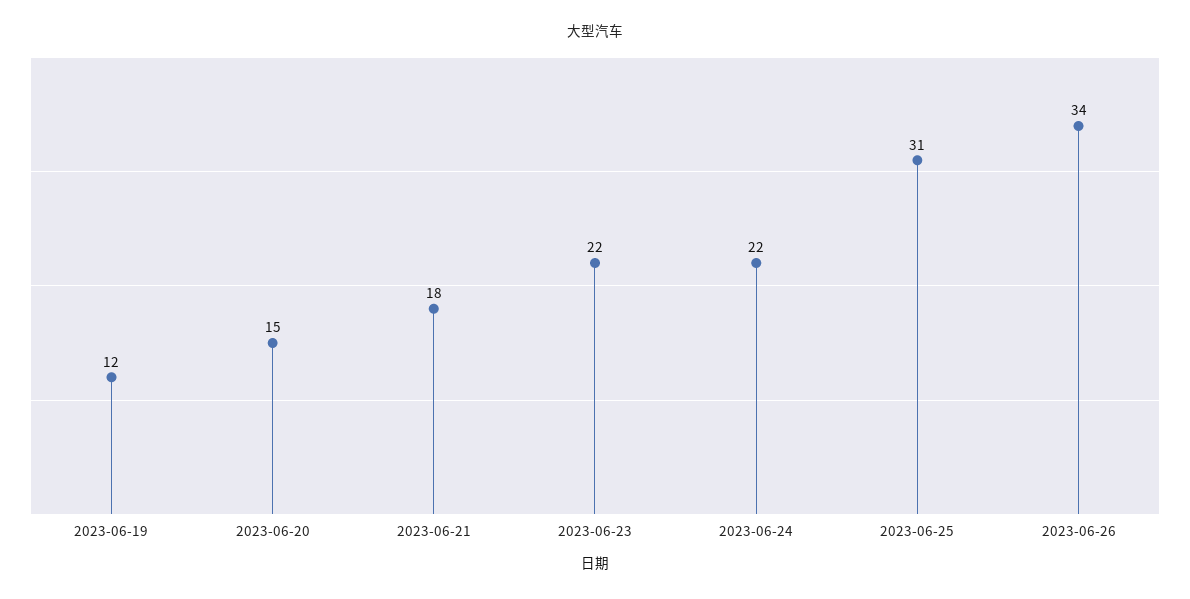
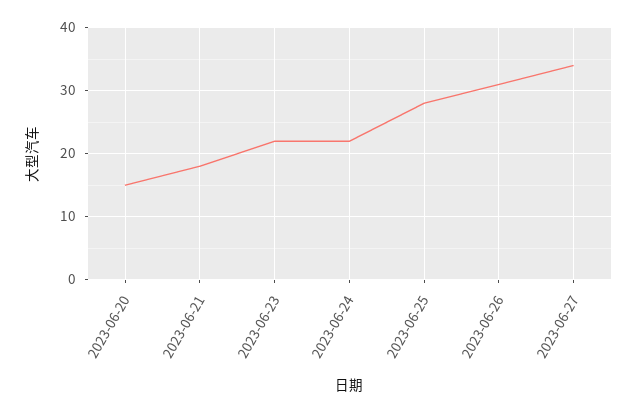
2023-06-19: 12 -> none
2023-06-25: 31 -> 28
2023-06-26: 34 -> 31
2023-06-27: none -> 34

